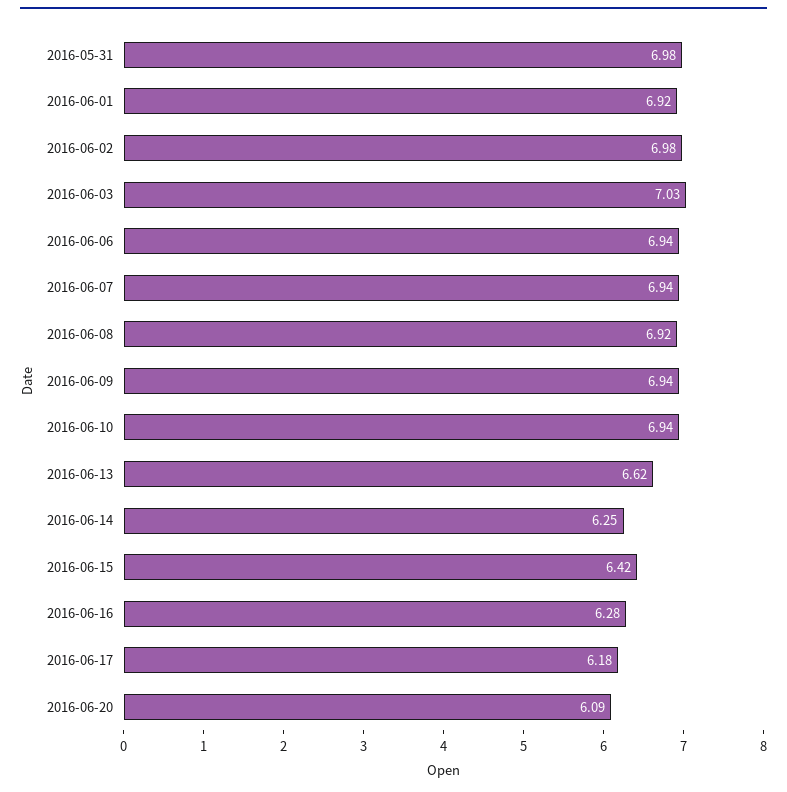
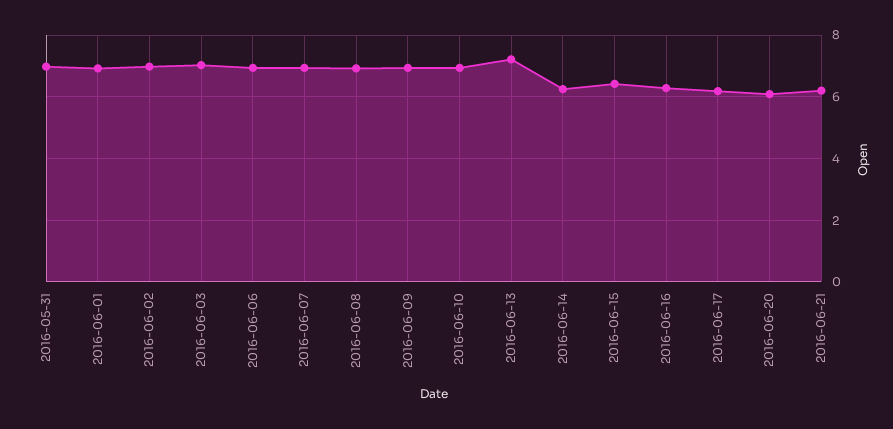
2016-06-13: 6.62 -> 7.2
2016-06-21: none -> 6.2

